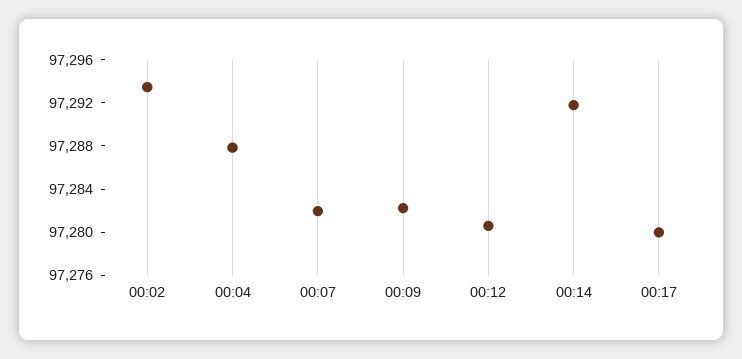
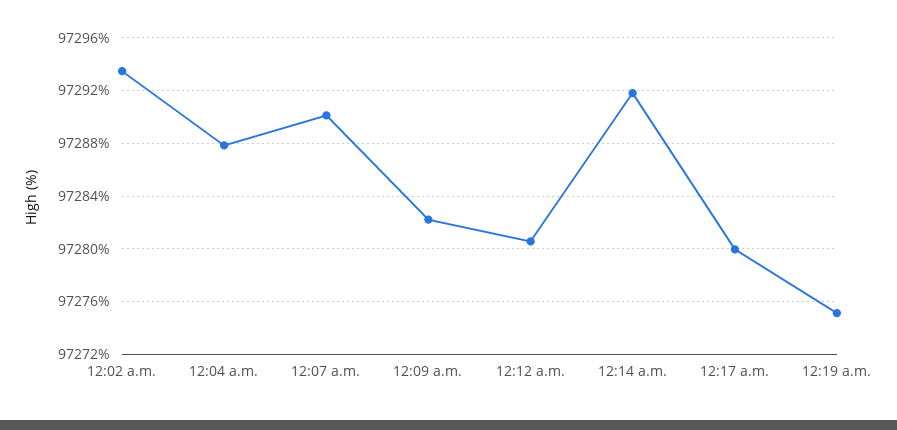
00:07: 97282 -> 97290
12:19 a.m.: none -> 97275

